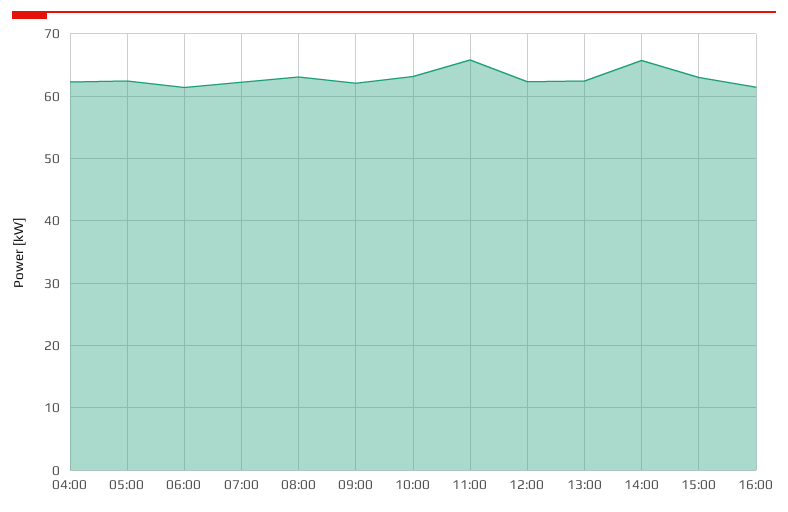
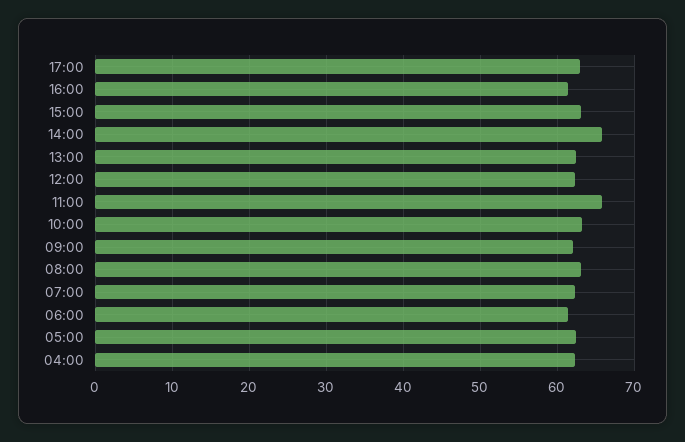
17:00: none -> 63

